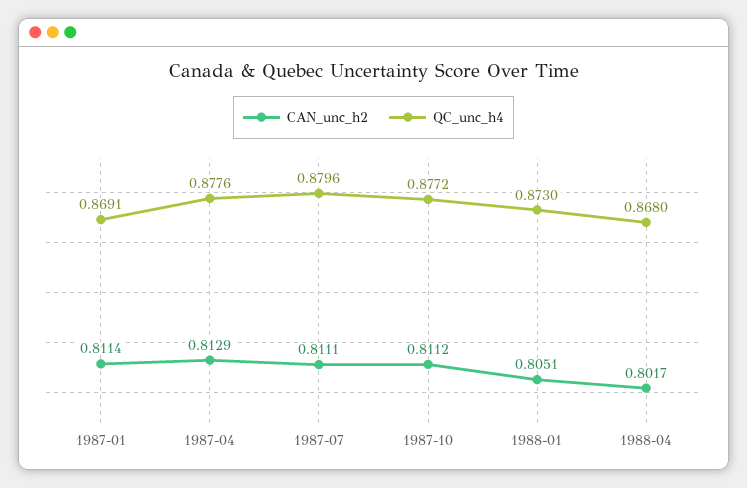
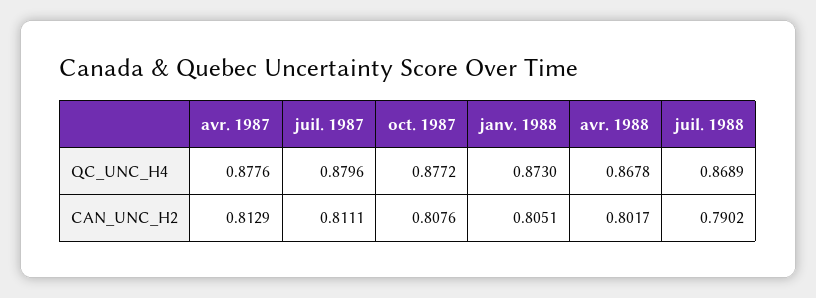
CAN_unc_h2, 1987-01: 0.8114 -> none
QC_unc_h4, 1987-01: 0.8691 -> none
CAN_unc_h2, 1987-10: 0.8112 -> 0.8076
QC_unc_h4, 1988-04: 0.868 -> 0.8678
QC_unc_h4, juil. 1988: none -> 0.8689
CAN_unc_h2, juil. 1988: none -> 0.7902

